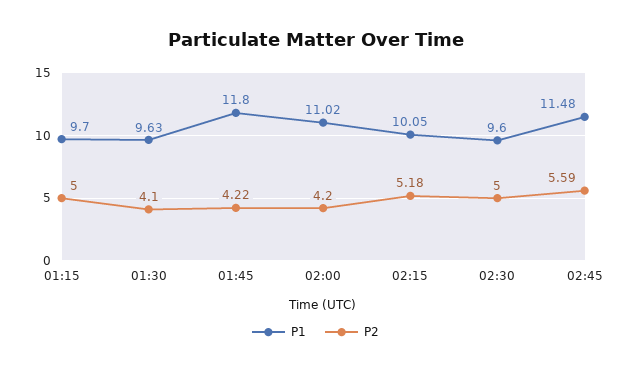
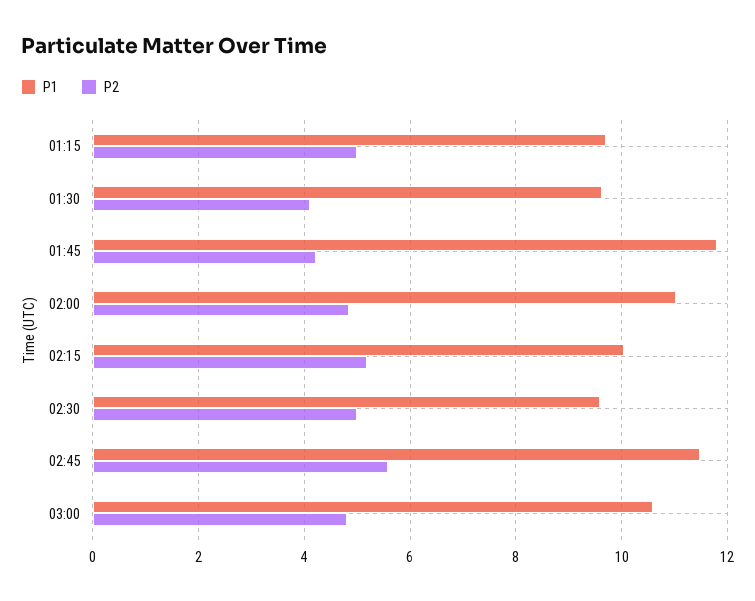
P2, 02:00: 4.2 -> 4.8
P1, 03:00: none -> 10.6
P2, 03:00: none -> 4.8

